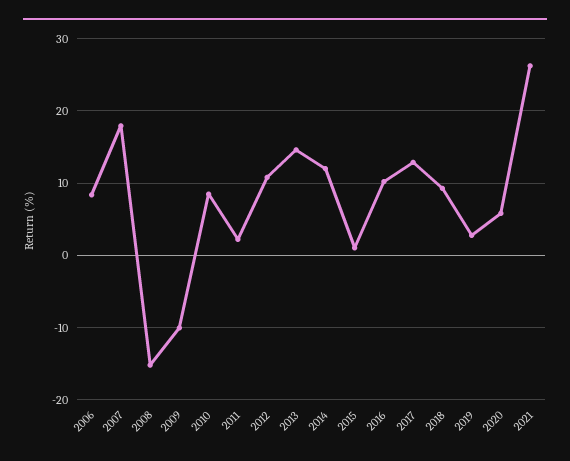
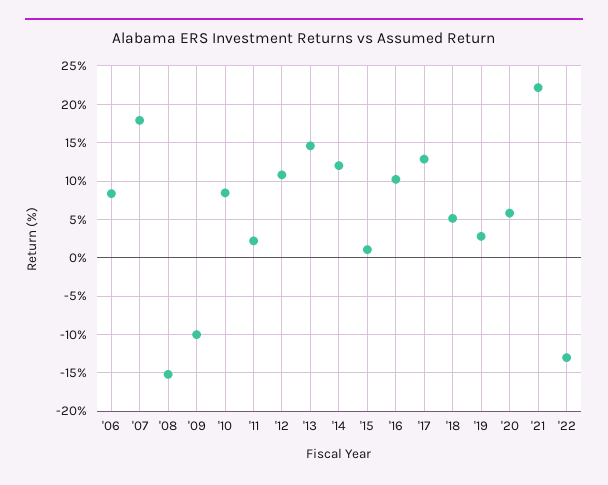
2018: 9 -> 5
2021: 26 -> 22
'22: none -> -13

